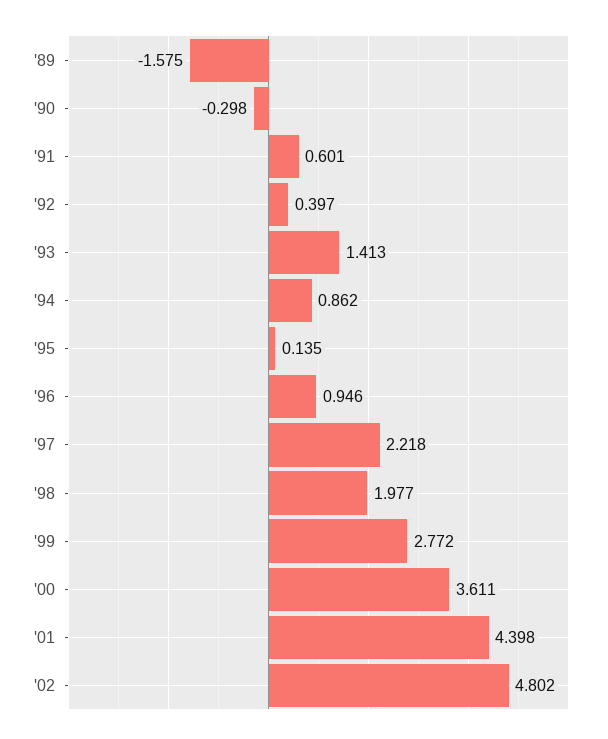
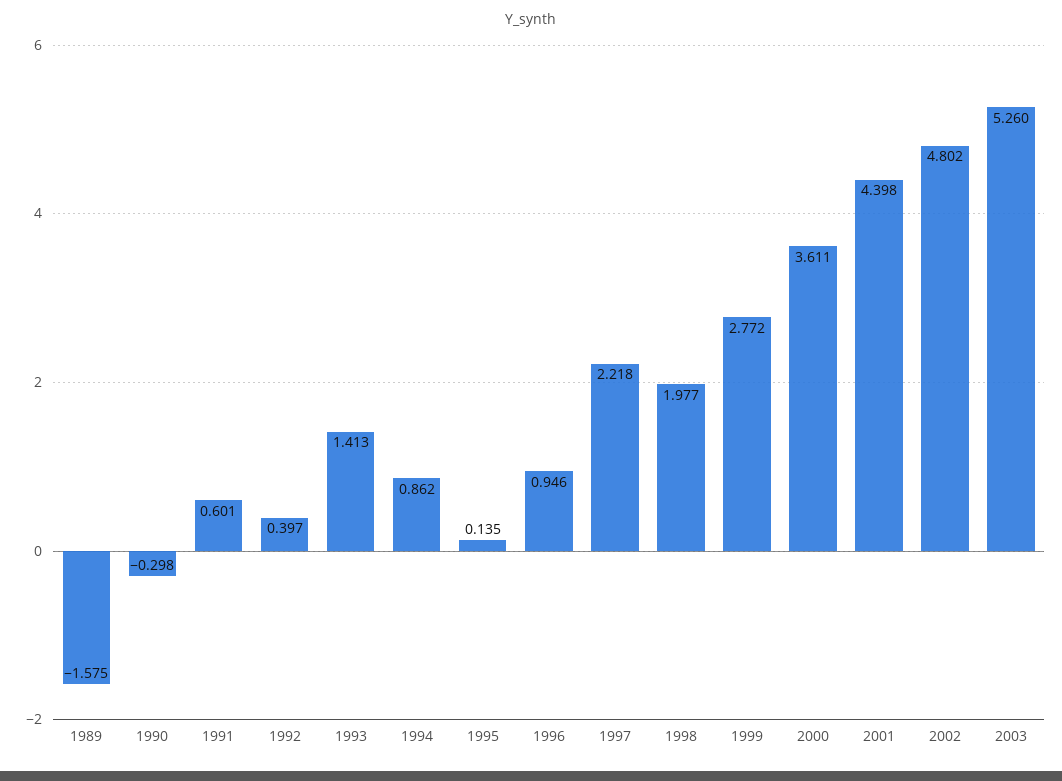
2003: none -> 5.26

